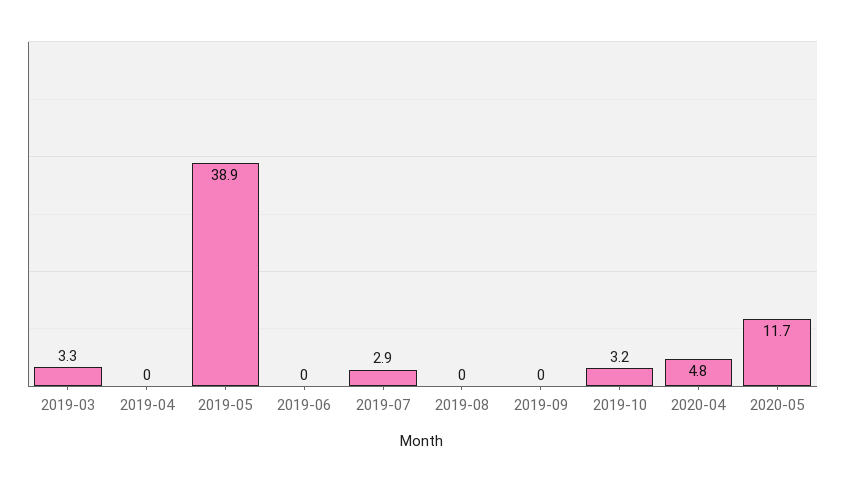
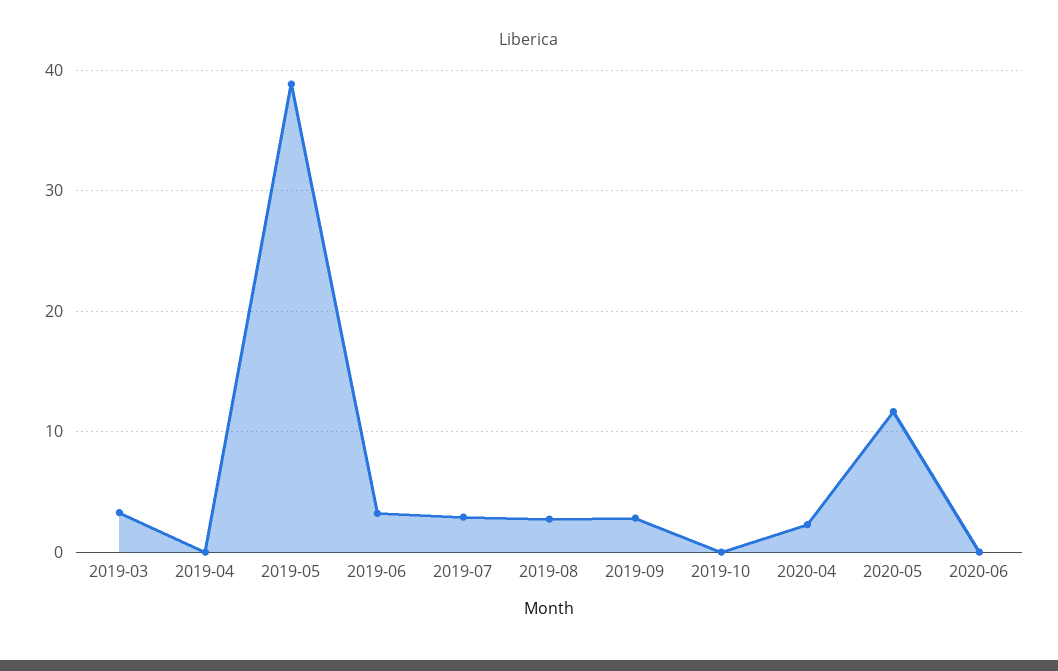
2019-06: 0 -> 3
2019-08: 0 -> 3
2019-09: 0 -> 3
2019-10: 3.2 -> 0
2020-04: 4.8 -> 2
2020-06: none -> 0

